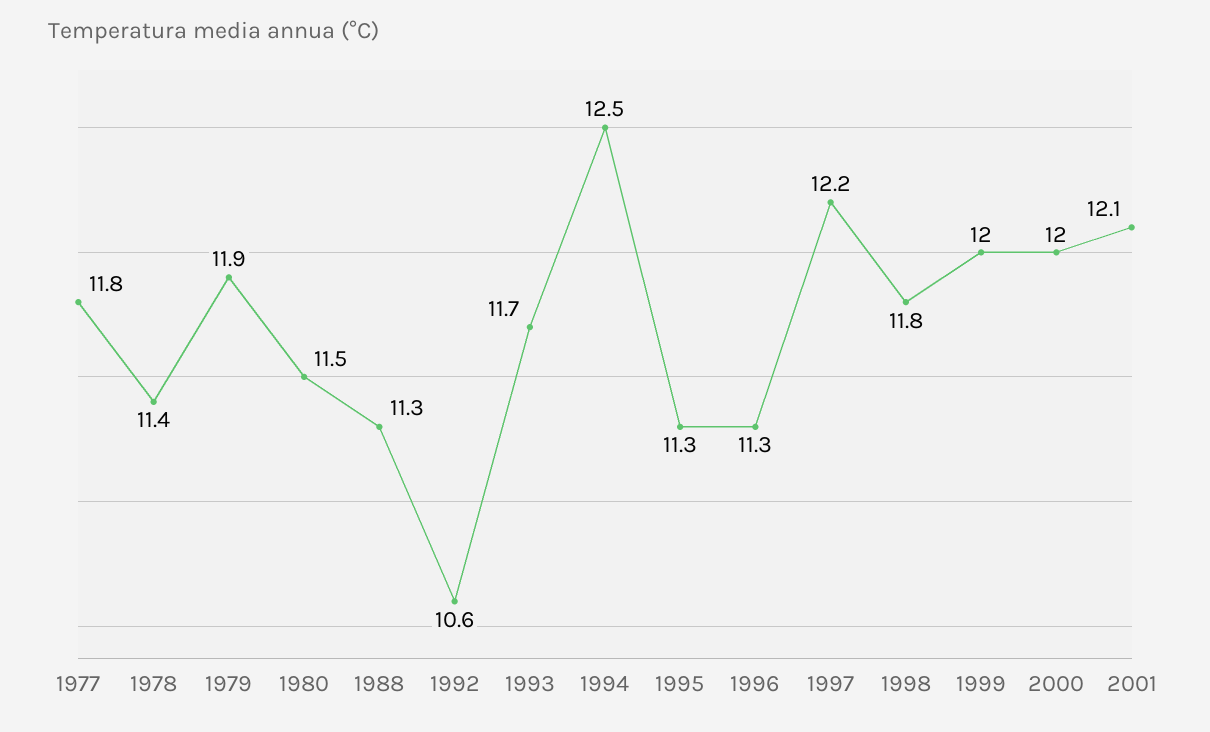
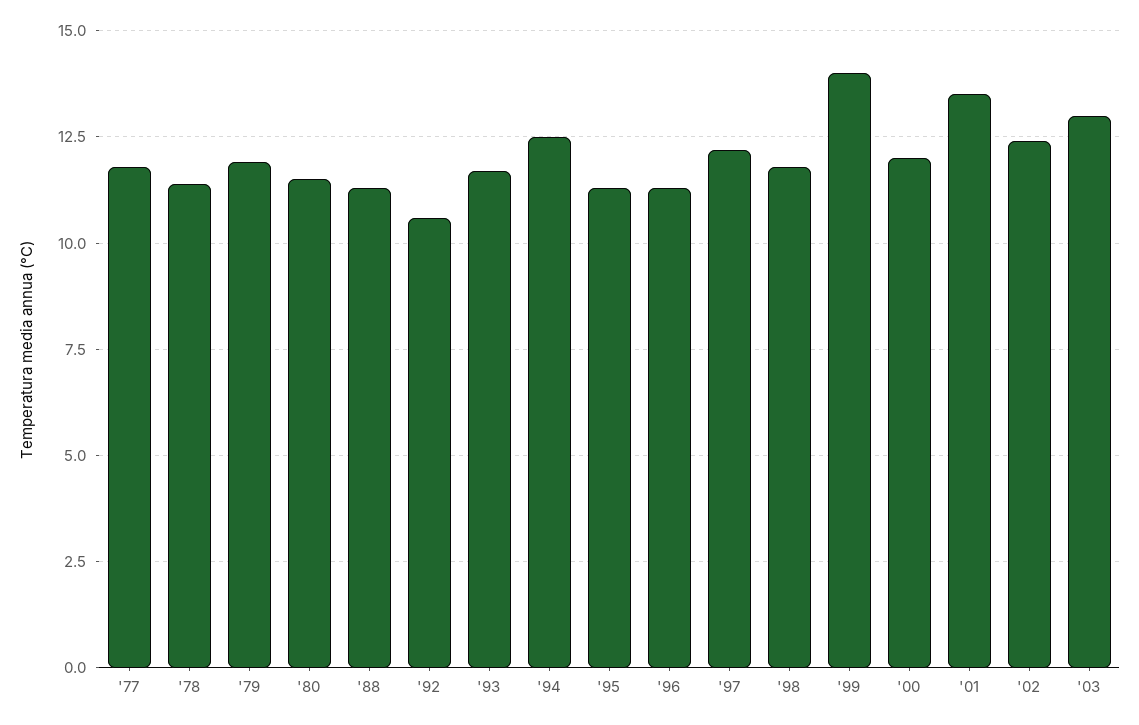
1999: 12 -> 14
2001: 12.1 -> 13.5
'02: none -> 12.5
'03: none -> 13

